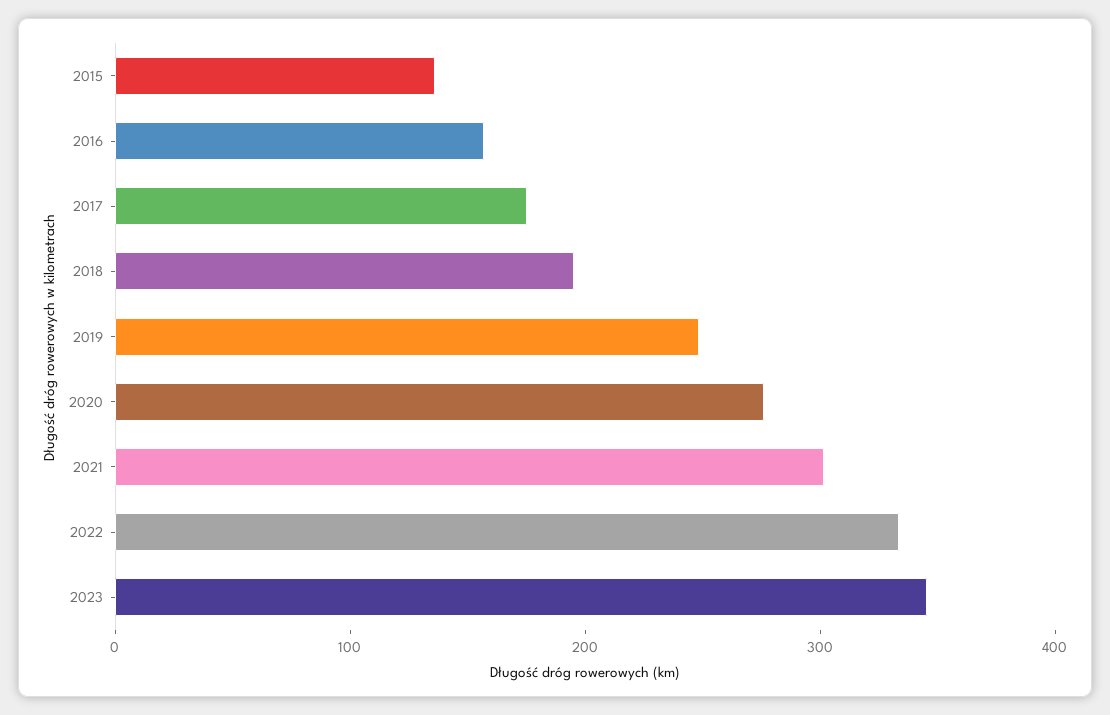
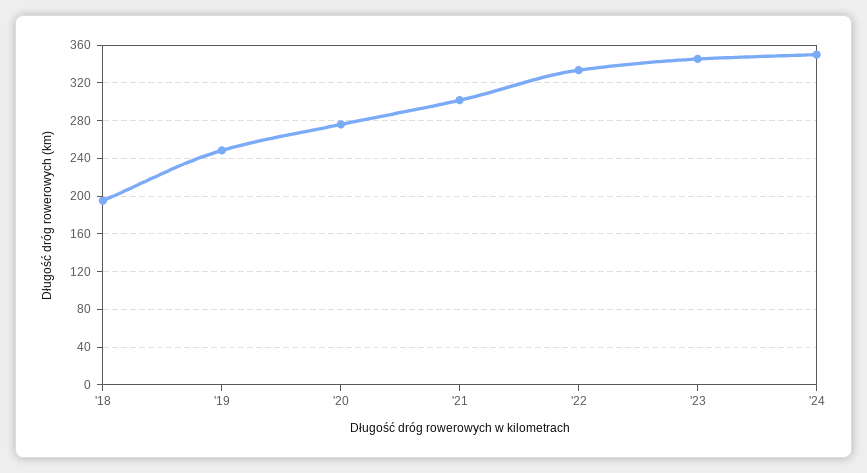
2015: 140 -> none
2016: 160 -> none
2017: 180 -> none
'24: none -> 350

